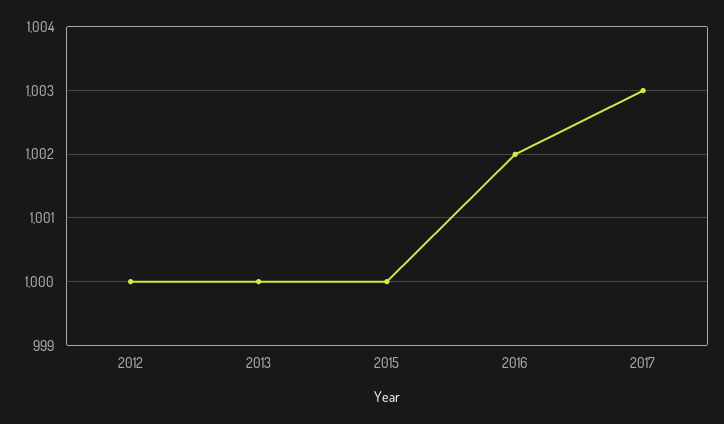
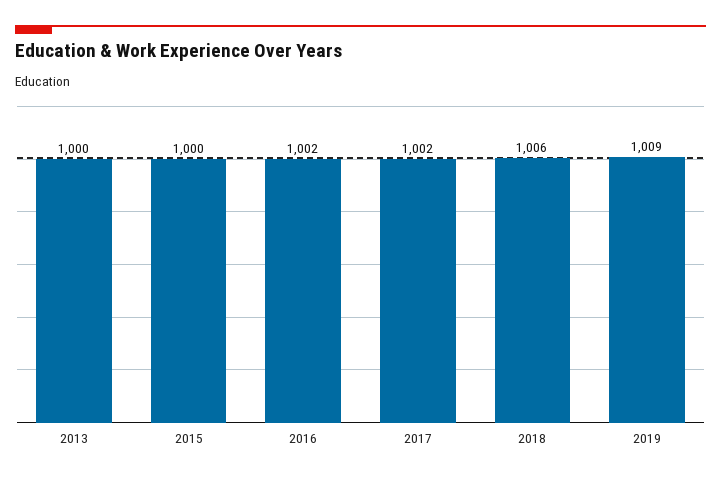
2012: 1000 -> none
2017: 1003 -> 1002
2018: none -> 1006
2019: none -> 1009

